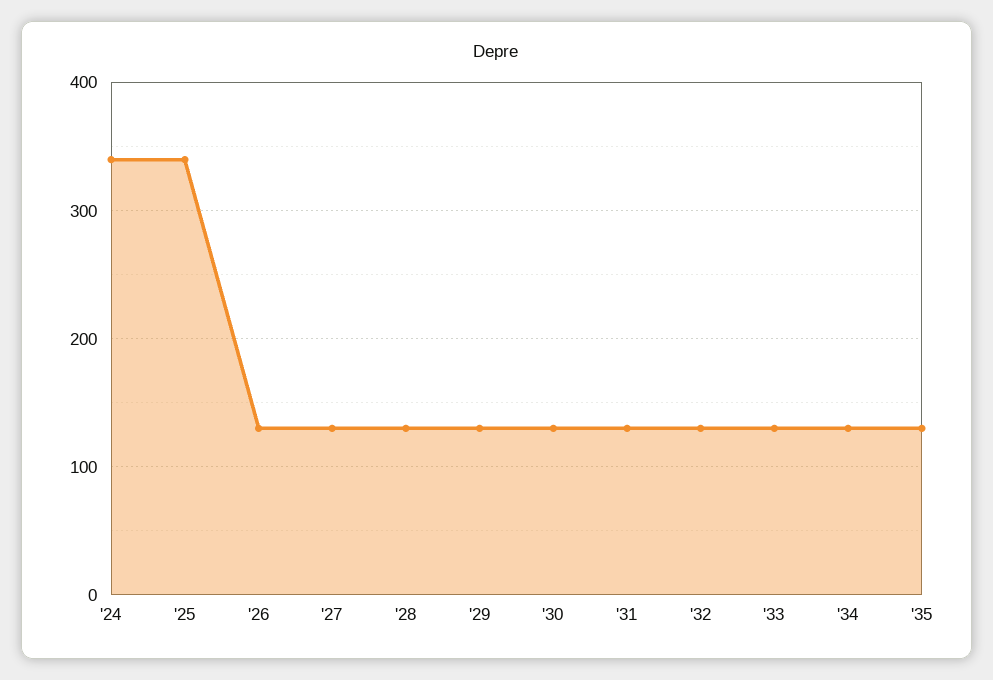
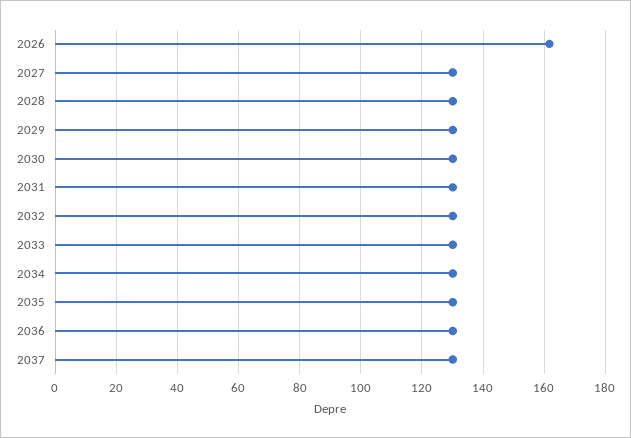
'24: 340 -> none
'25: 340 -> none
'26: 130 -> 162
2036: none -> 130
2037: none -> 130

